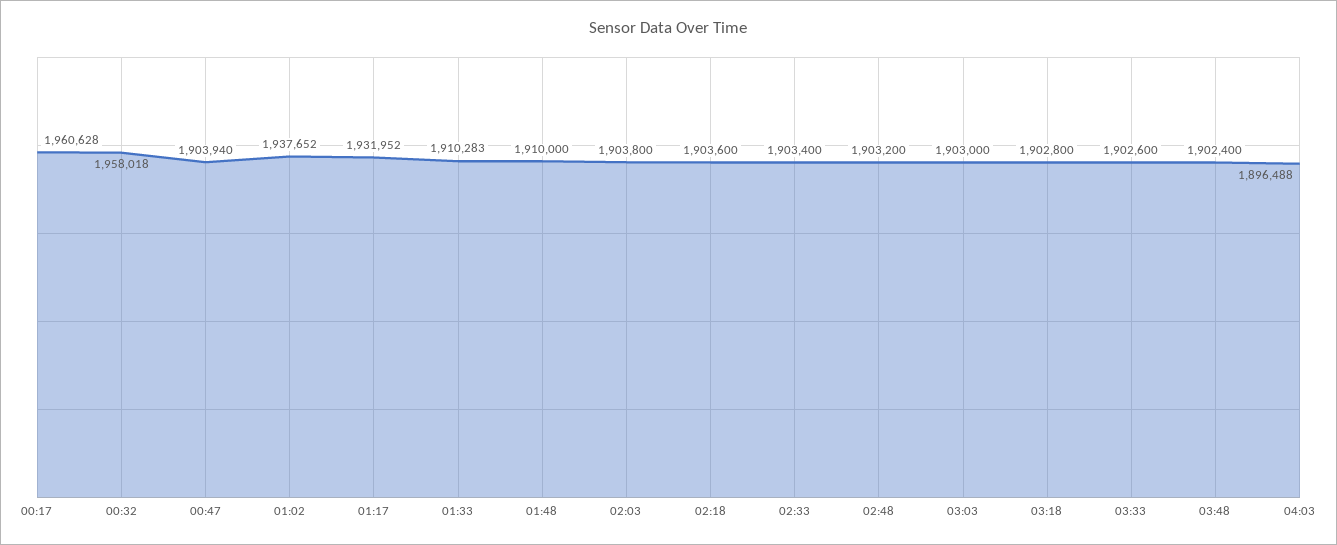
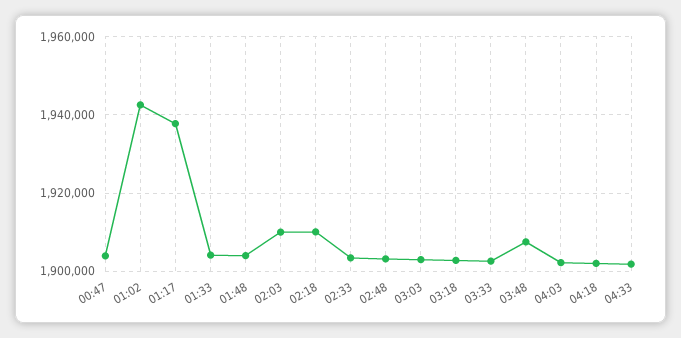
00:17: 1960628 -> none
00:32: 1958018 -> none
01:02: 1937652 -> 1942000
01:17: 1931952 -> 1938000
01:33: 1910283 -> 1904000
01:48: 1910000 -> 1904000
02:03: 1903800 -> 1910000
02:18: 1903600 -> 1910000
03:48: 1902400 -> 1908000
04:03: 1896488 -> 1902000
04:18: none -> 1902000
04:33: none -> 1902000

